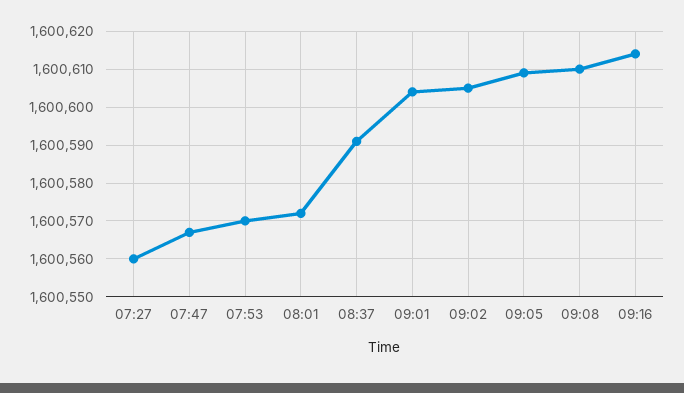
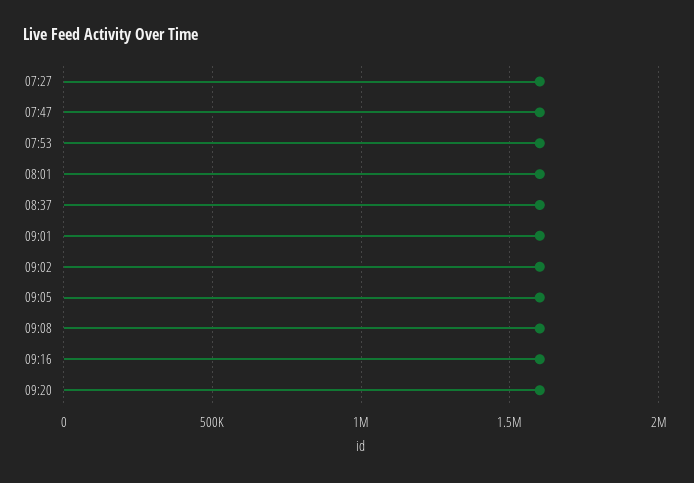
09:20: none -> 1600000

